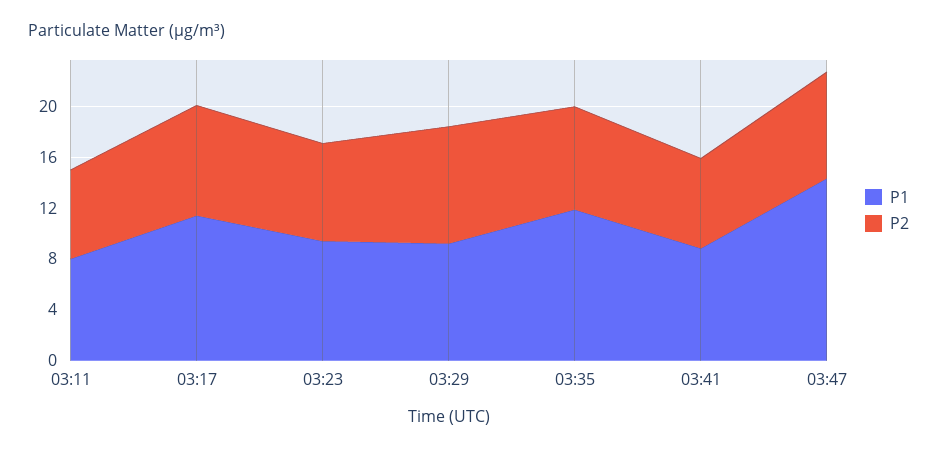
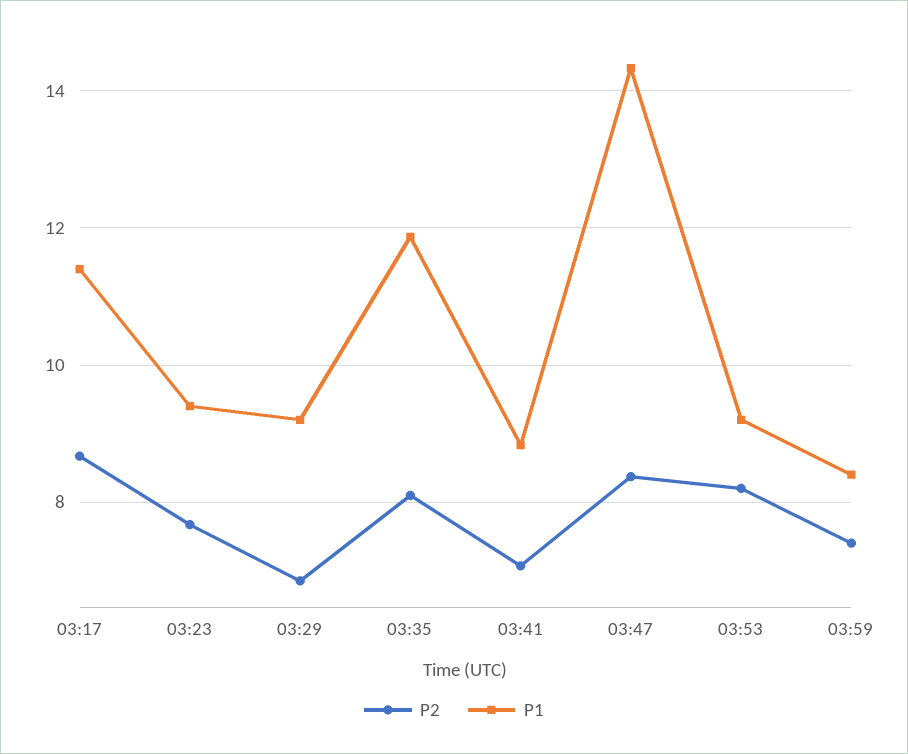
P1, 03:11: 8 -> none
P2, 03:11: 7 -> none
P2, 03:29: 9 -> 6.8
P2, 03:53: none -> 8.2
P1, 03:53: none -> 9.2
P2, 03:59: none -> 7.4
P1, 03:59: none -> 8.4

